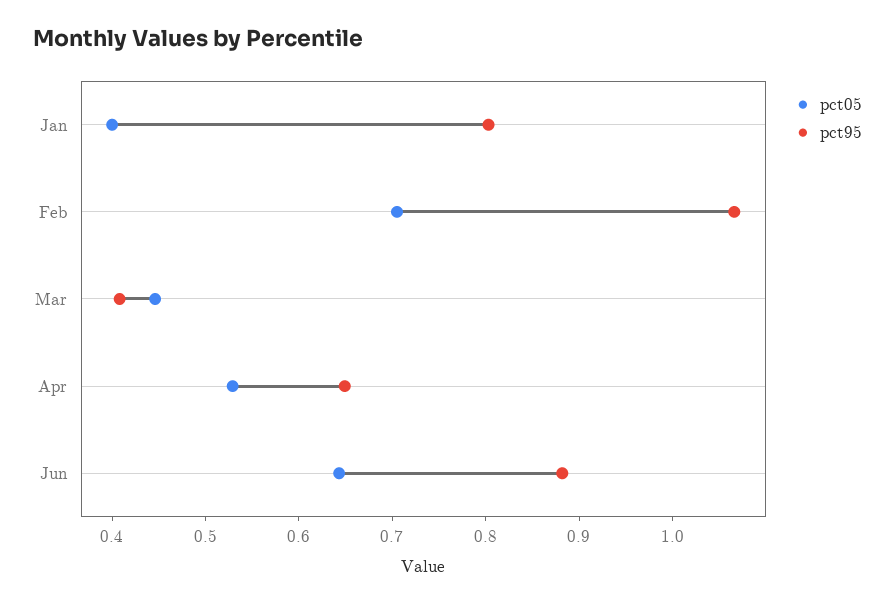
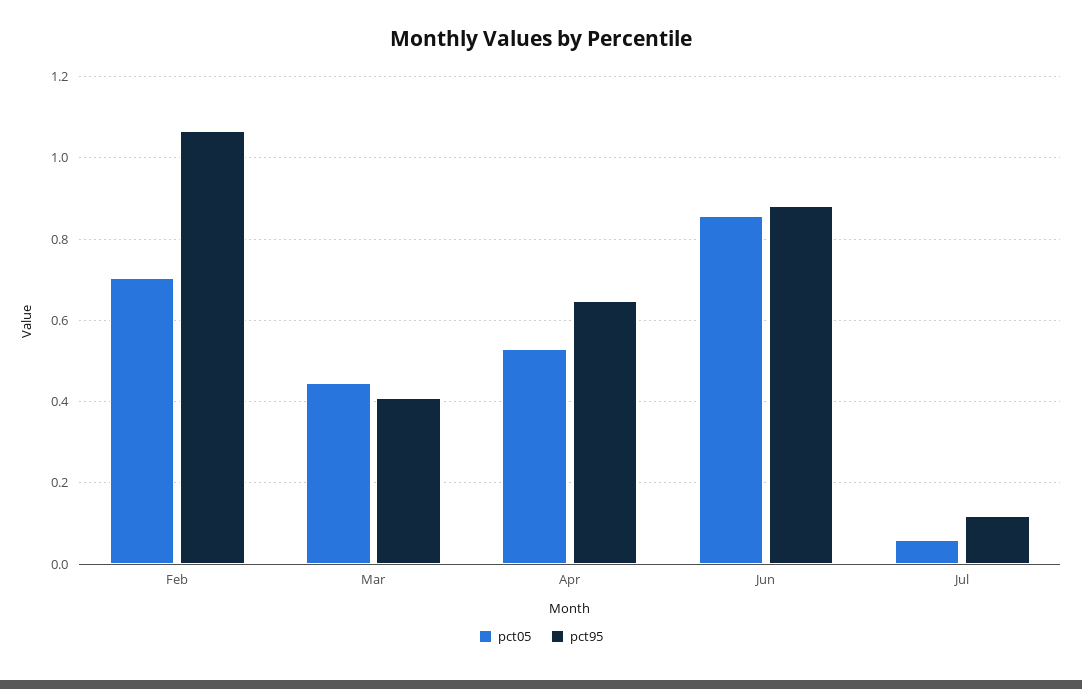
pct05, Jan: 0.4 -> none
pct95, Jan: 0.8 -> none
pct05, Jun: 0.64 -> 0.86
pct05, Jul: none -> 0.06
pct95, Jul: none -> 0.12

